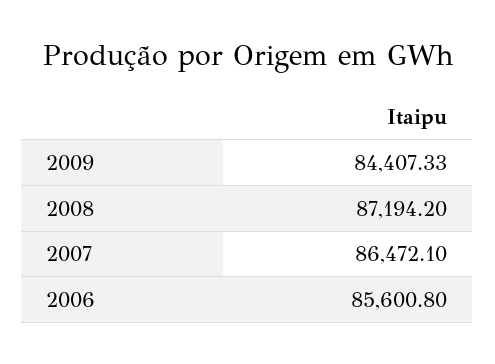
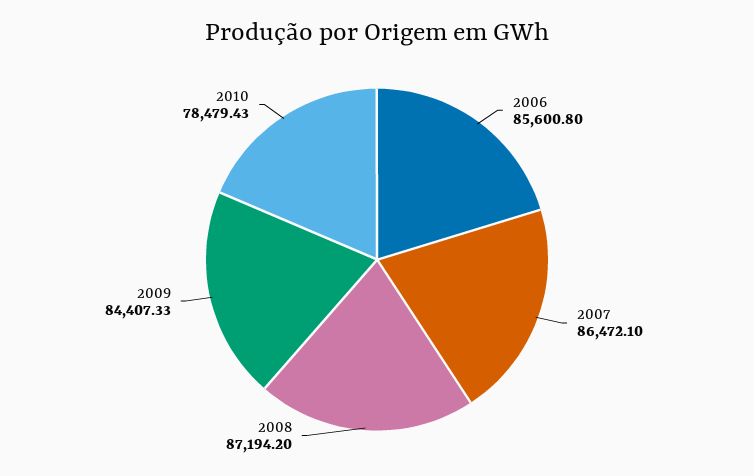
2010: none -> 78479.43

